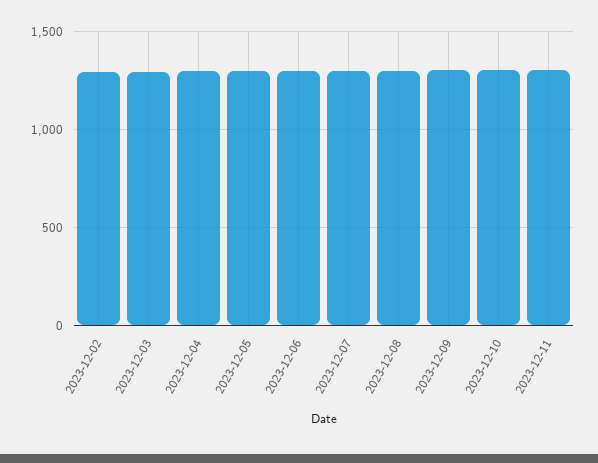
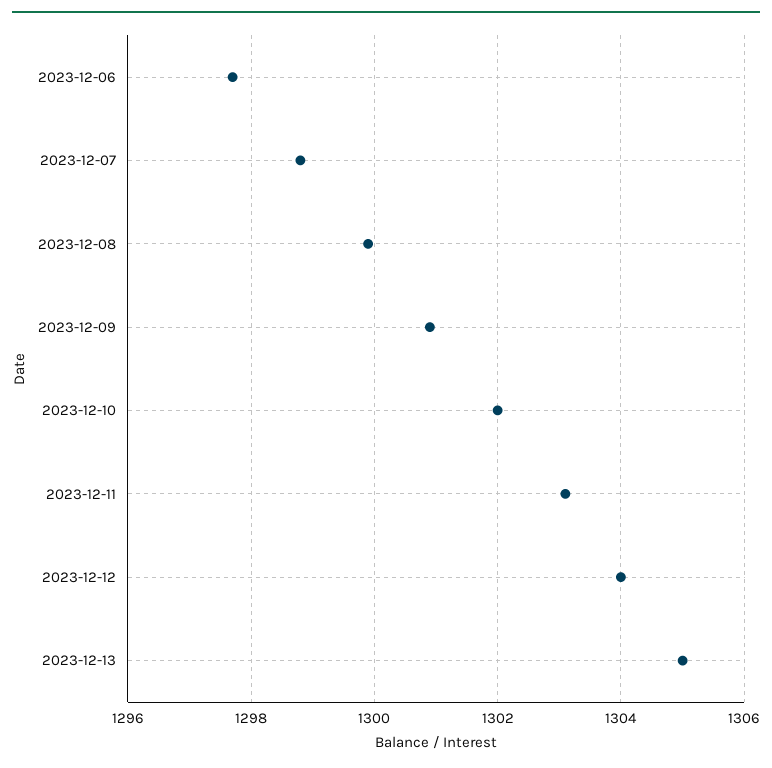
2023-12-02: 1300 -> none
2023-12-03: 1300 -> none
2023-12-04: 1300 -> none
2023-12-05: 1300 -> none
2023-12-12: none -> 1304
2023-12-13: none -> 1305

